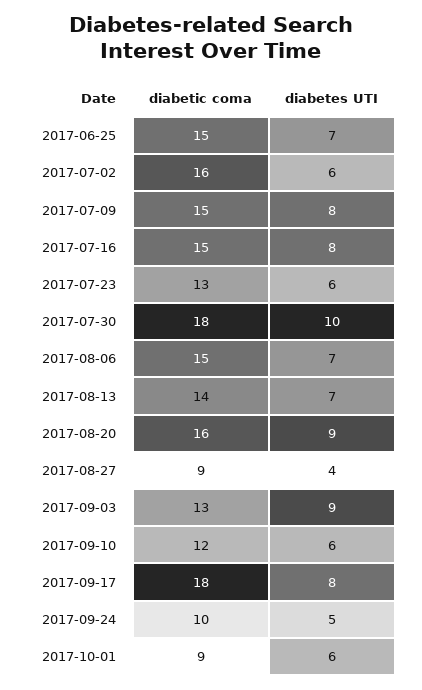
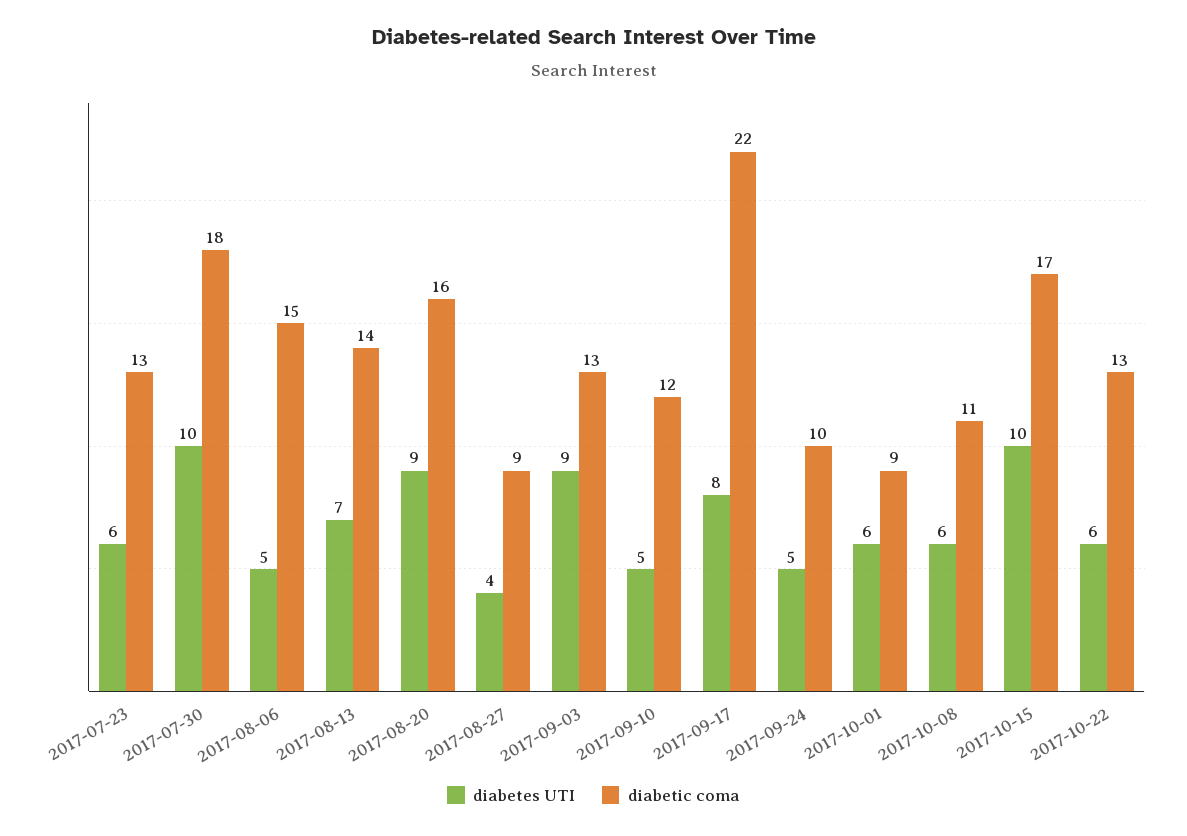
diabetic coma, 2017-06-25: 15 -> none
diabetes UTI, 2017-06-25: 7 -> none
diabetic coma, 2017-07-02: 16 -> none
diabetes UTI, 2017-07-02: 6 -> none
diabetic coma, 2017-07-09: 15 -> none
diabetes UTI, 2017-07-09: 8 -> none
diabetic coma, 2017-07-16: 15 -> none
diabetes UTI, 2017-07-16: 8 -> none
diabetes UTI, 2017-08-06: 7 -> 5
diabetes UTI, 2017-09-10: 6 -> 5
diabetic coma, 2017-09-17: 18 -> 22
diabetes UTI, 2017-10-08: none -> 6
diabetic coma, 2017-10-08: none -> 11
diabetes UTI, 2017-10-15: none -> 10
diabetic coma, 2017-10-15: none -> 17
diabetes UTI, 2017-10-22: none -> 6
diabetic coma, 2017-10-22: none -> 13

